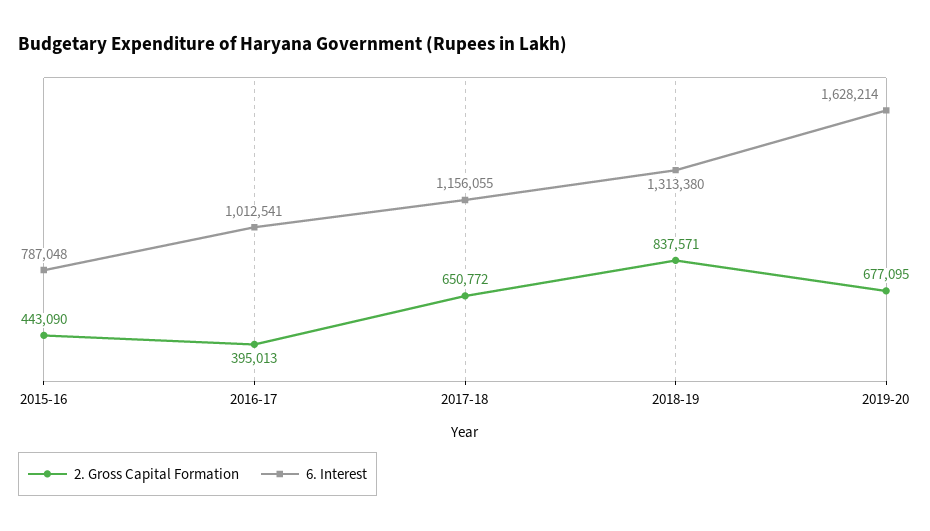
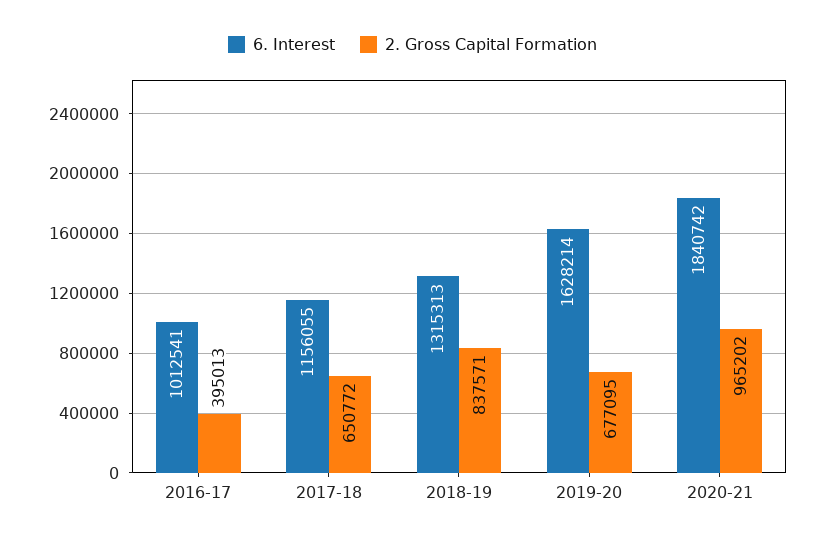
2. Gross Capital Formation, 2015-16: 443090 -> none
6. Interest, 2015-16: 787048 -> none
6. Interest, 2018-19: 1313380 -> 1315313
6. Interest, 2020-21: none -> 1840742
2. Gross Capital Formation, 2020-21: none -> 965202

